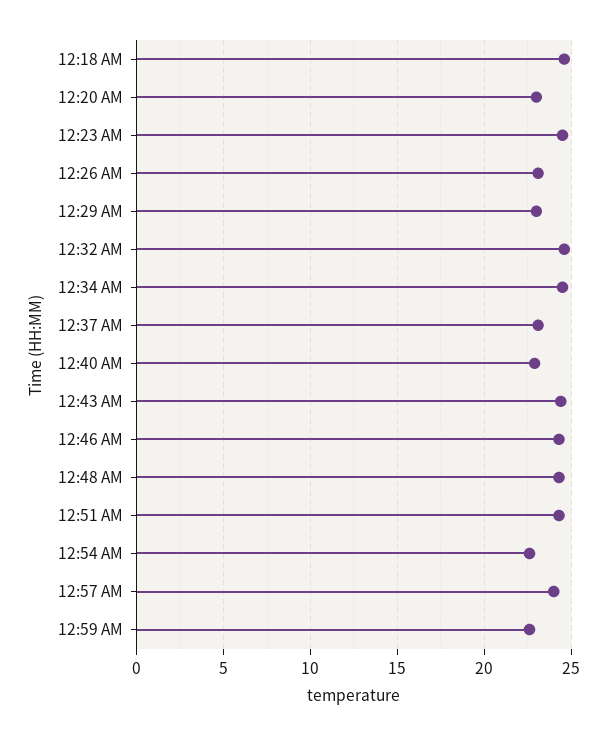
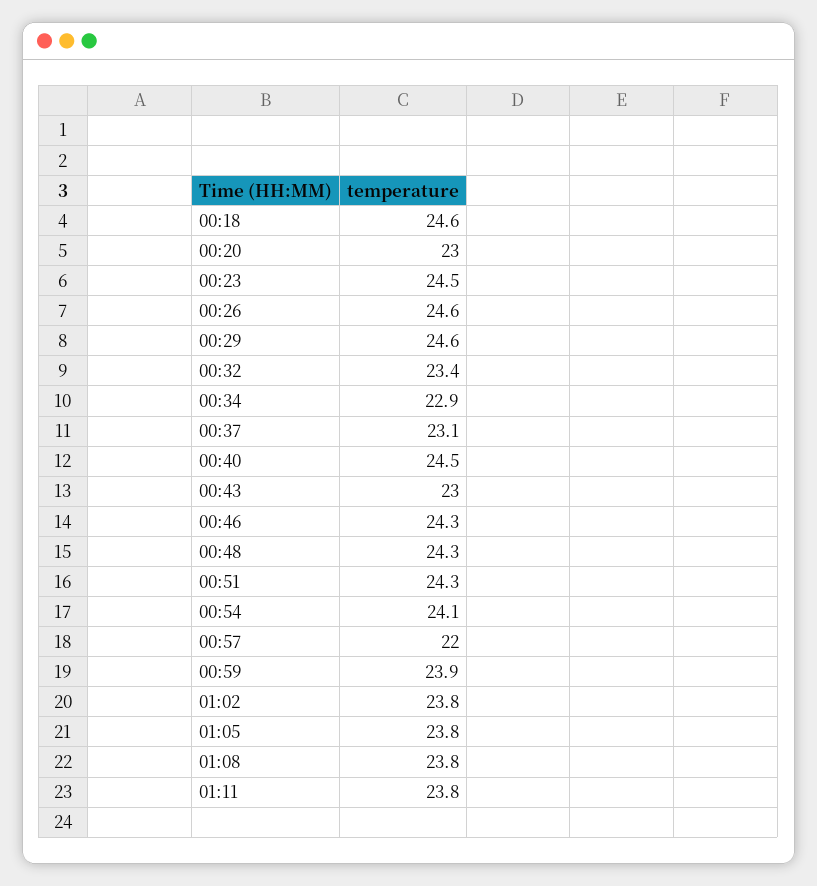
12:26 AM: 23 -> 24.6
12:29 AM: 23 -> 24.6
12:32 AM: 24.5 -> 23.4
12:34 AM: 24.5 -> 22.9
12:40 AM: 23 -> 24.5
12:43 AM: 24.5 -> 23
12:54 AM: 22.5 -> 24.1
12:57 AM: 24 -> 22
12:59 AM: 22.5 -> 23.9
01:02: none -> 23.8
01:05: none -> 23.8
01:08: none -> 23.8
01:11: none -> 23.8

